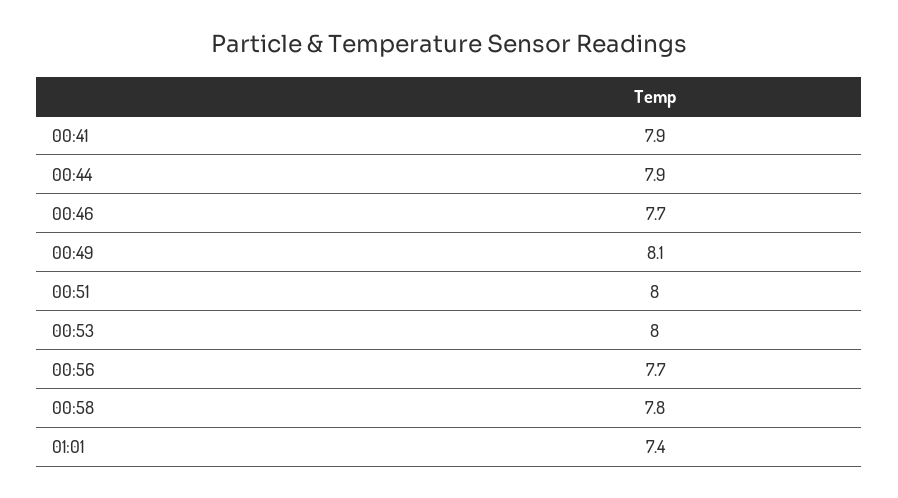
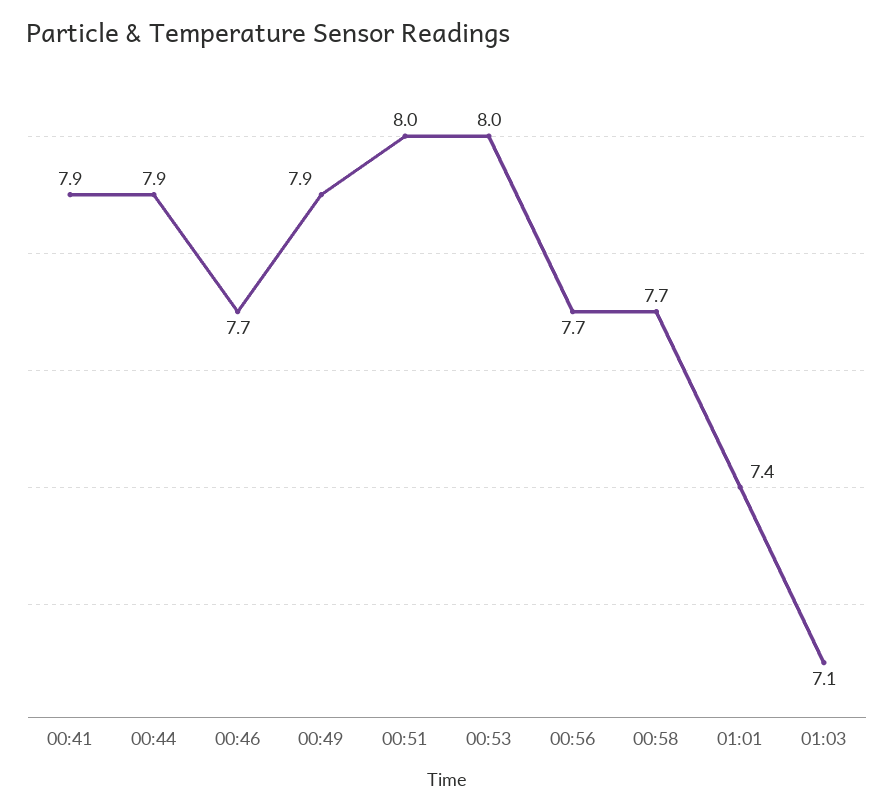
00:49: 8.1 -> 7.9
00:58: 7.8 -> 7.7
01:03: none -> 7.1

